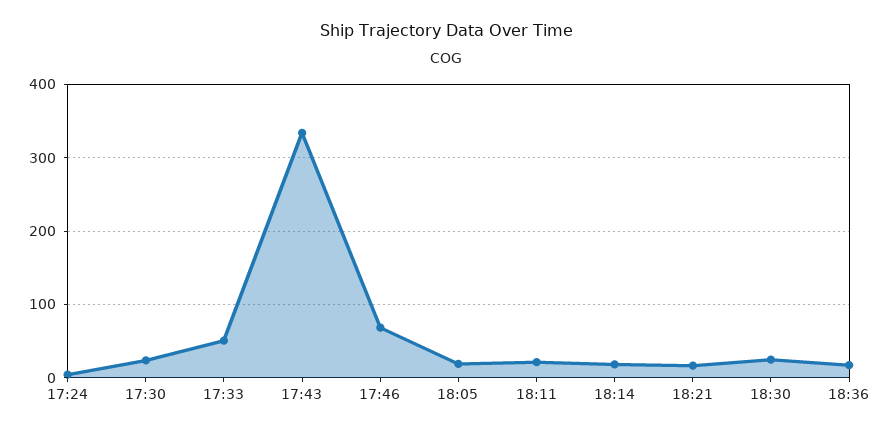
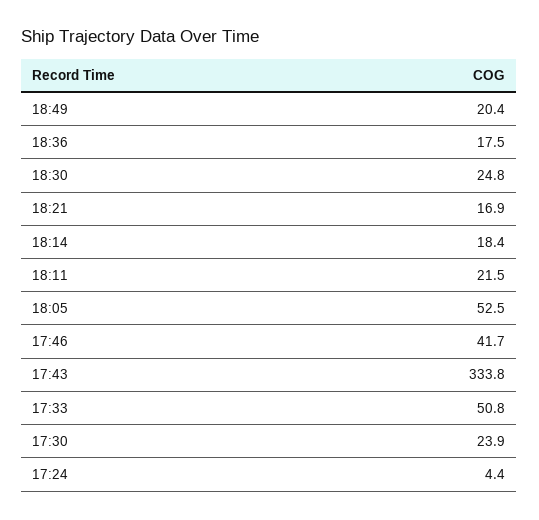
17:46: 70 -> 41.7
18:05: 20 -> 52.5
18:49: none -> 20.4

